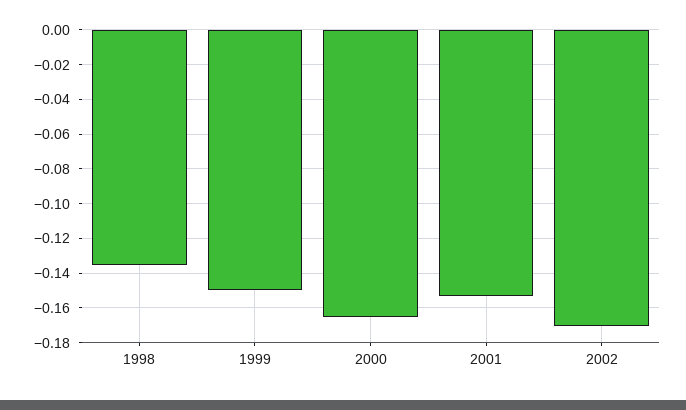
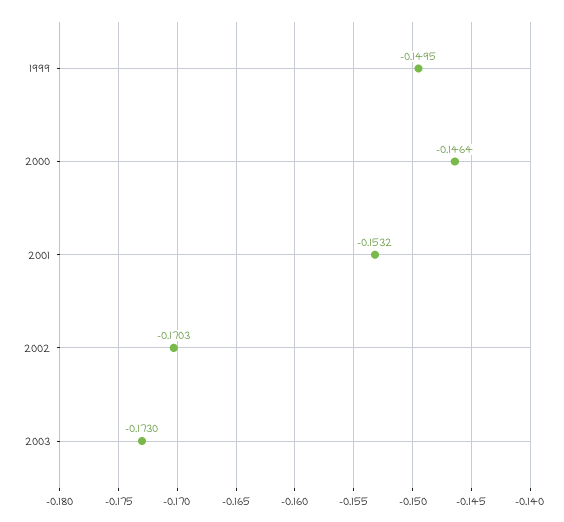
1998: -0.135 -> none
2000: -0.165 -> -0.1464
2003: none -> -0.173

